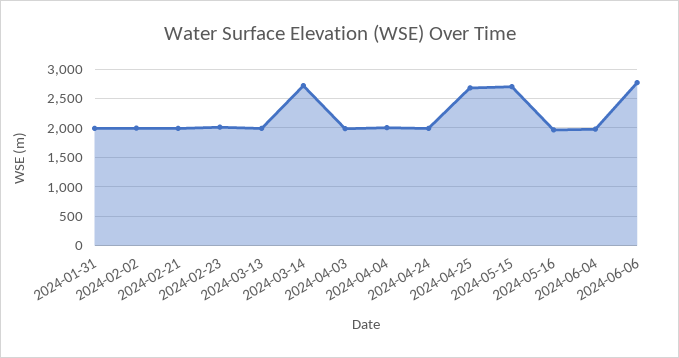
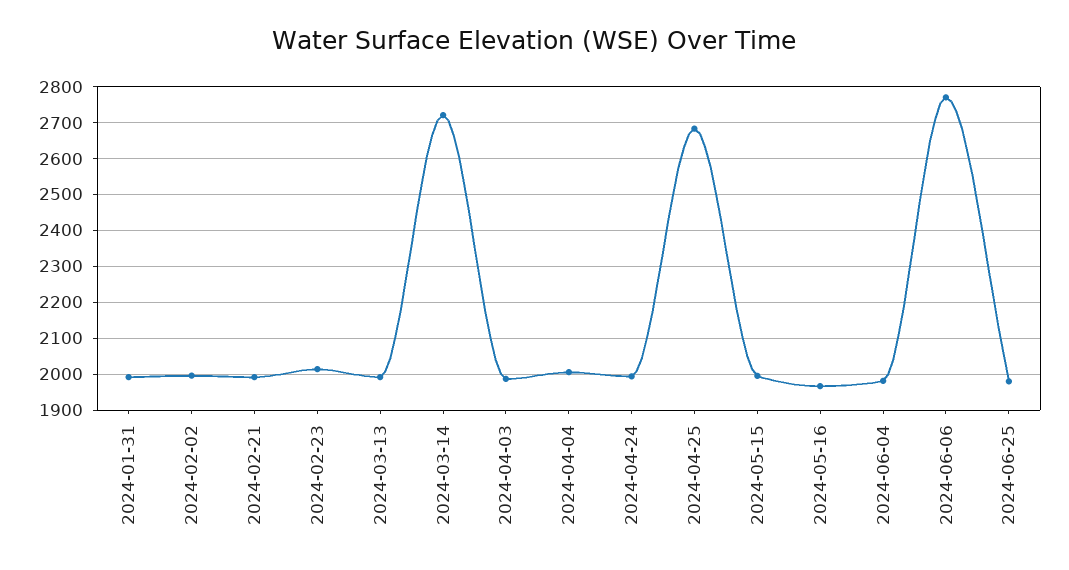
2024-05-15: 2750 -> 2000
2024-06-25: none -> 1980

